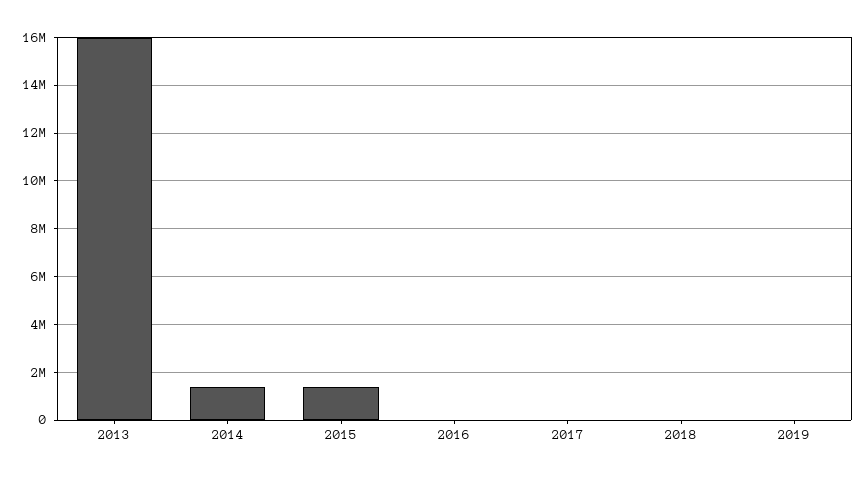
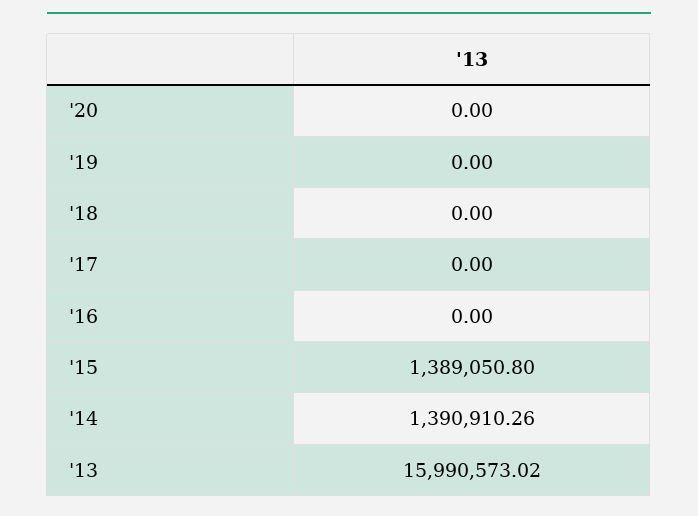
'20: none -> 0

